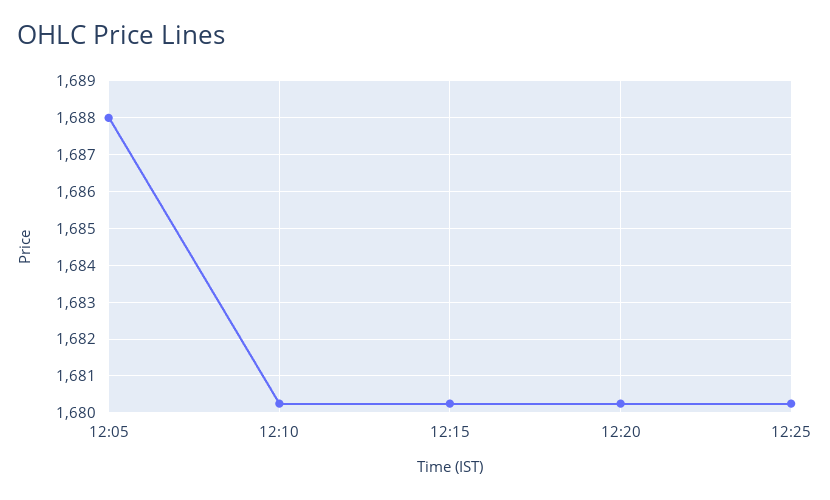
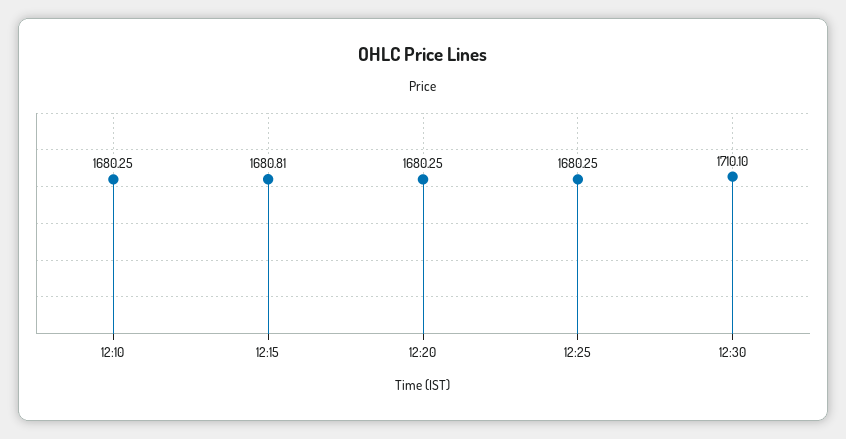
12:05: 1688 -> none
12:15: 1680.2 -> 1680.81
12:30: none -> 1710.1

